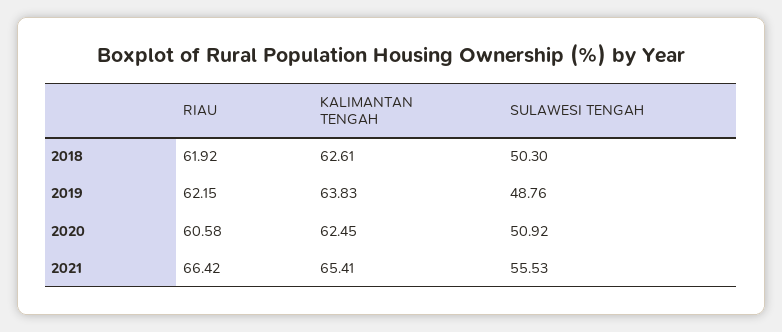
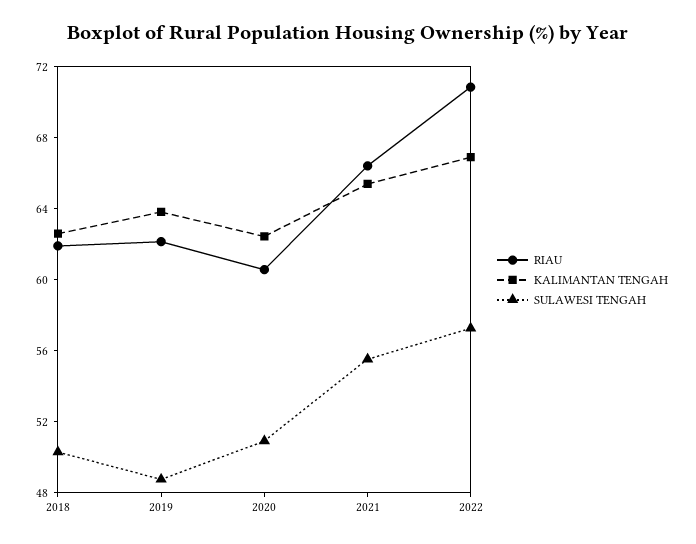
RIAU, 2022: none -> 71
KALIMANTAN TENGAH, 2022: none -> 67
SULAWESI TENGAH, 2022: none -> 57

